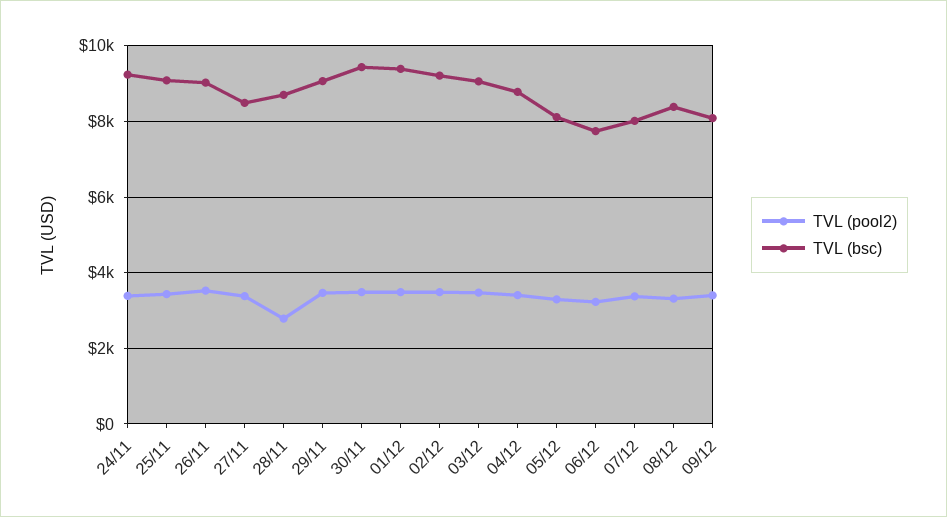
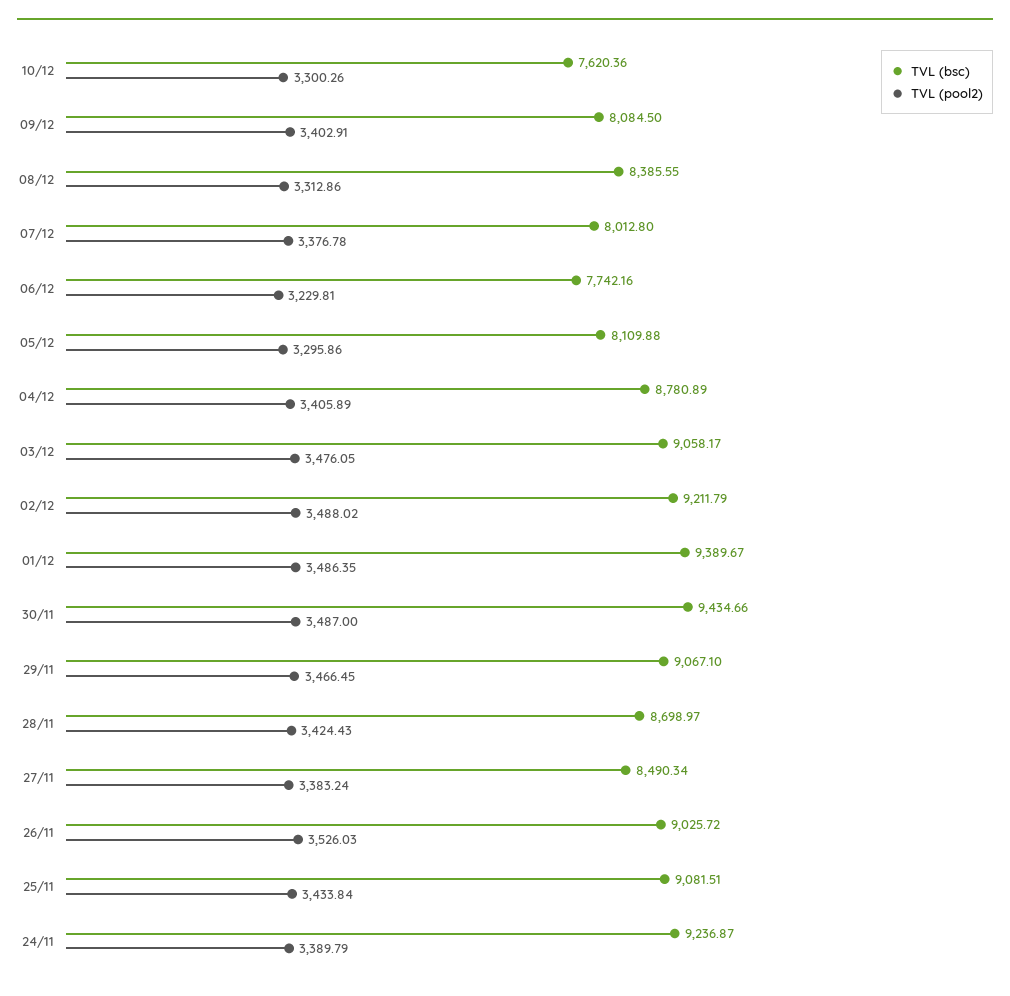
TVL (pool2), 28/11: 2800 -> 3424.43
TVL (bsc), 10/12: none -> 7620.36
TVL (pool2), 10/12: none -> 3300.26

